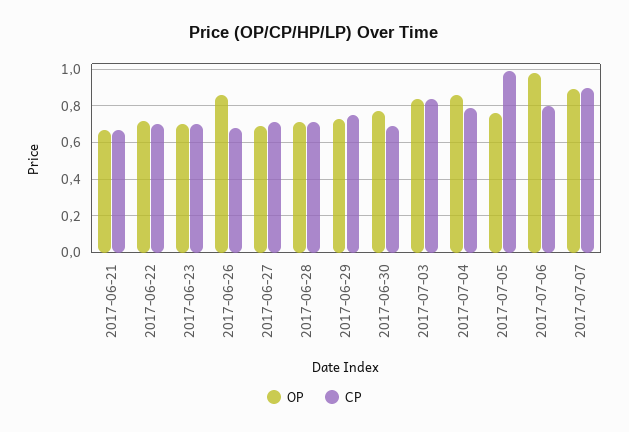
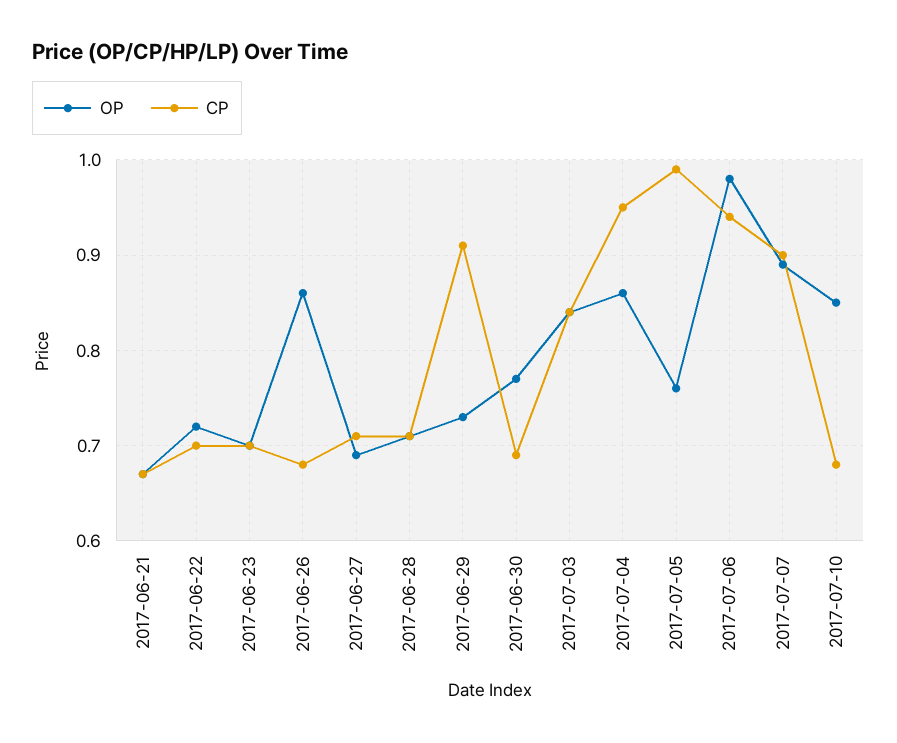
CP, 2017-06-29: 0.75 -> 0.91
CP, 2017-07-04: 0.8 -> 0.95
CP, 2017-07-06: 0.8 -> 0.94
OP, 2017-07-10: none -> 0.85
CP, 2017-07-10: none -> 0.68

